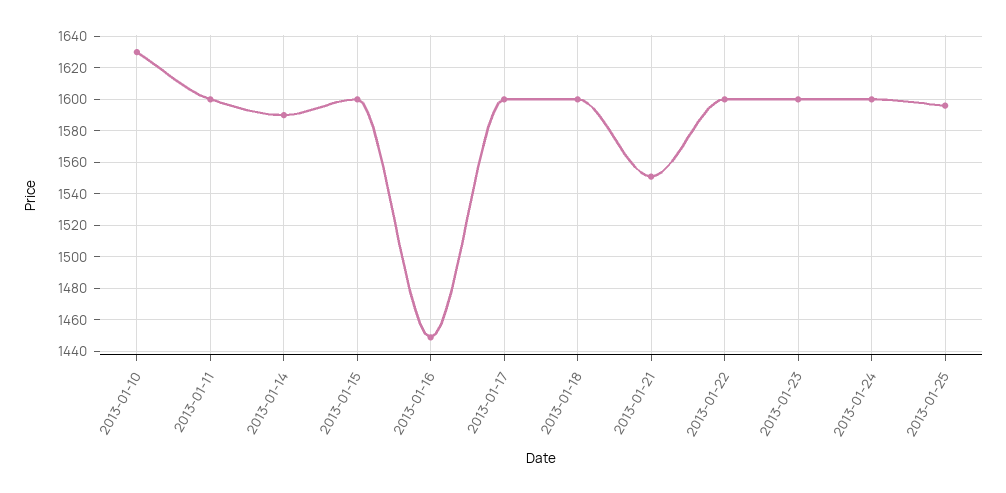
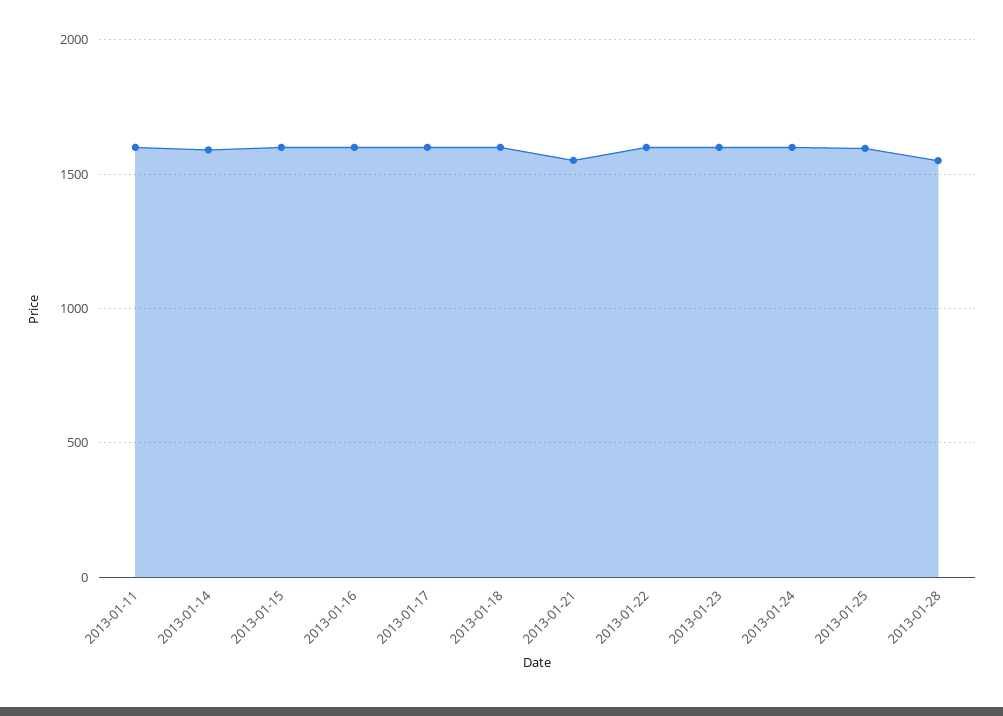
2013-01-10: 1630 -> none
2013-01-16: 1450 -> 1600
2013-01-28: none -> 1550

